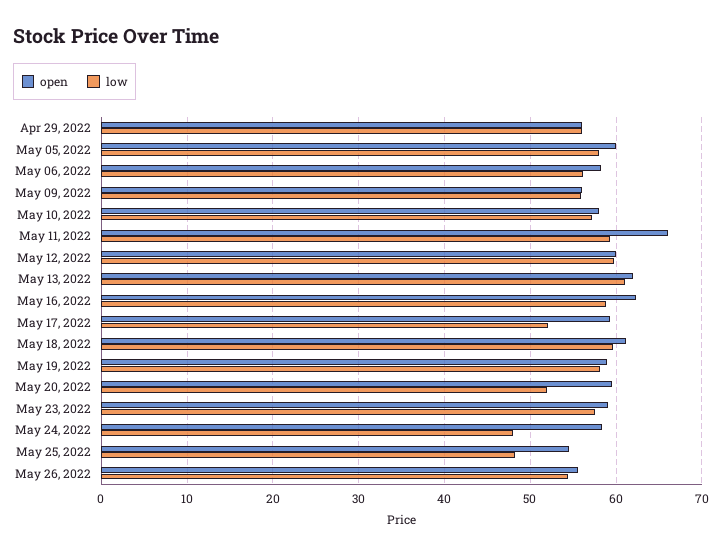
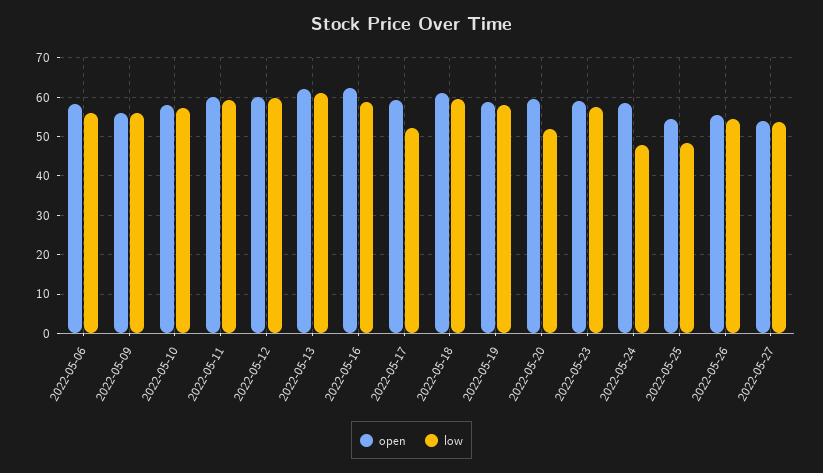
open, Apr 29, 2022: 56 -> none
low, Apr 29, 2022: 56 -> none
open, May 05, 2022: 60 -> none
low, May 05, 2022: 58 -> none
open, May 11, 2022: 66 -> 60
open, 2022-05-27: none -> 54
low, 2022-05-27: none -> 54

